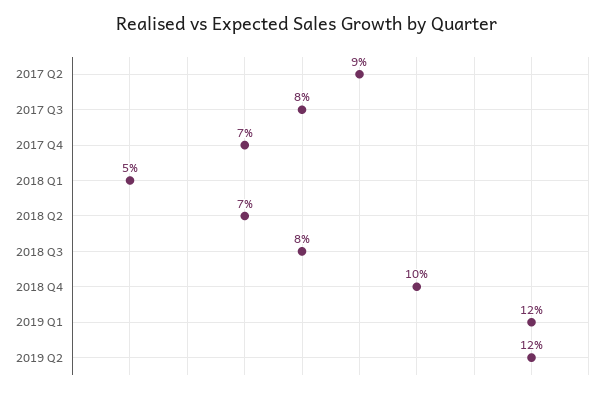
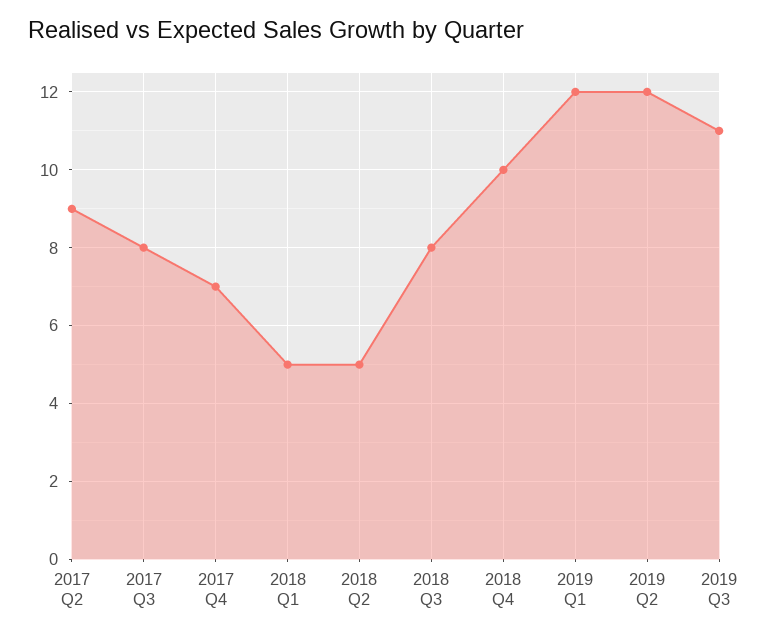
2018 Q2: 7 -> 5
2019 Q3: none -> 11

